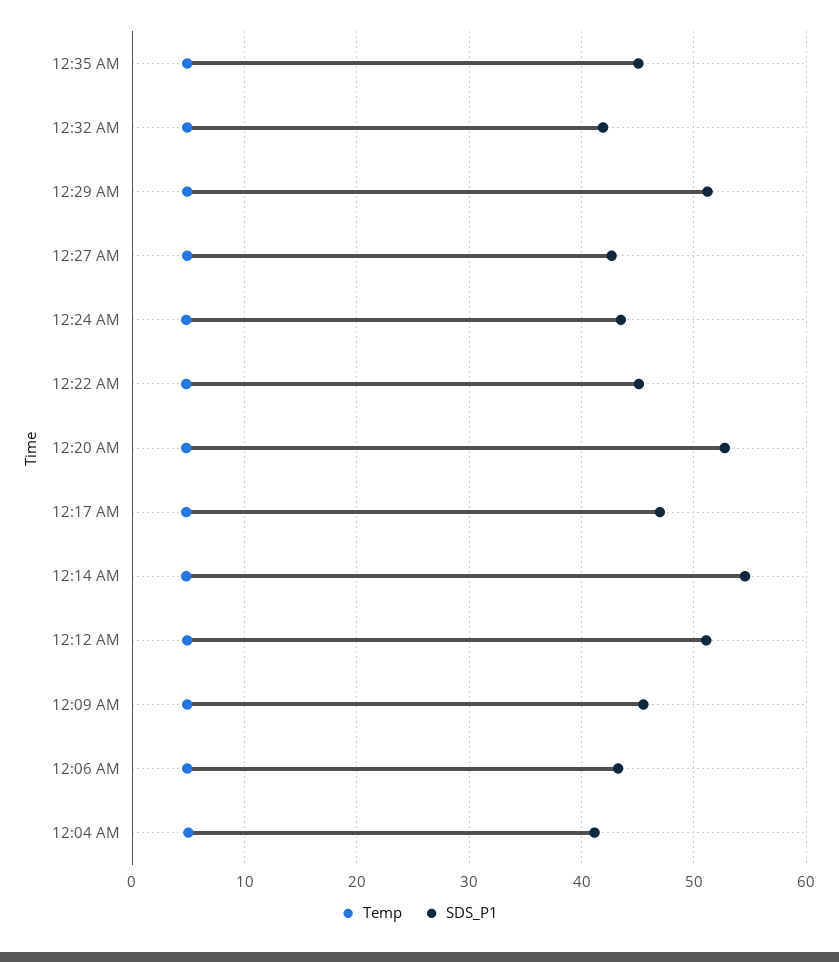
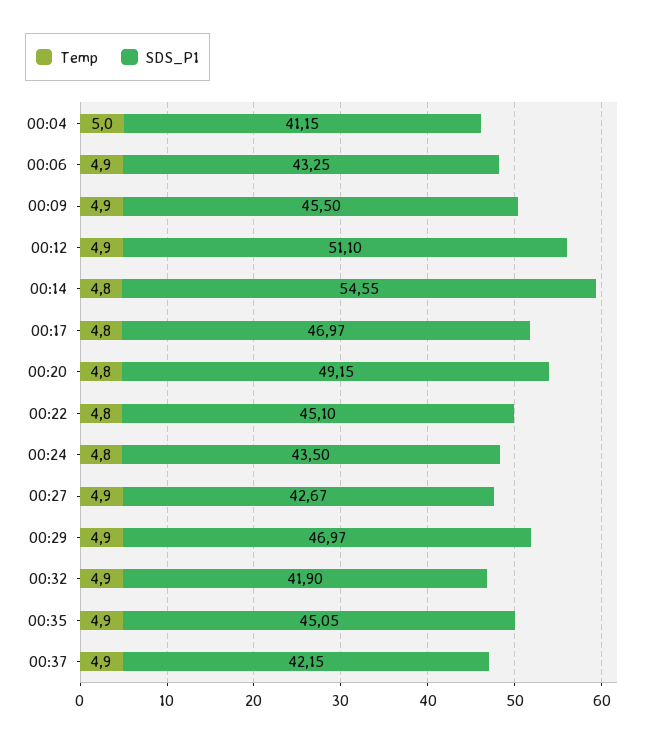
SDS_P1, 12:29 AM: 51 -> 46.97
SDS_P1, 12:20 AM: 53 -> 49.15
Temp, 00:37: none -> 4.9
SDS_P1, 00:37: none -> 42.15

